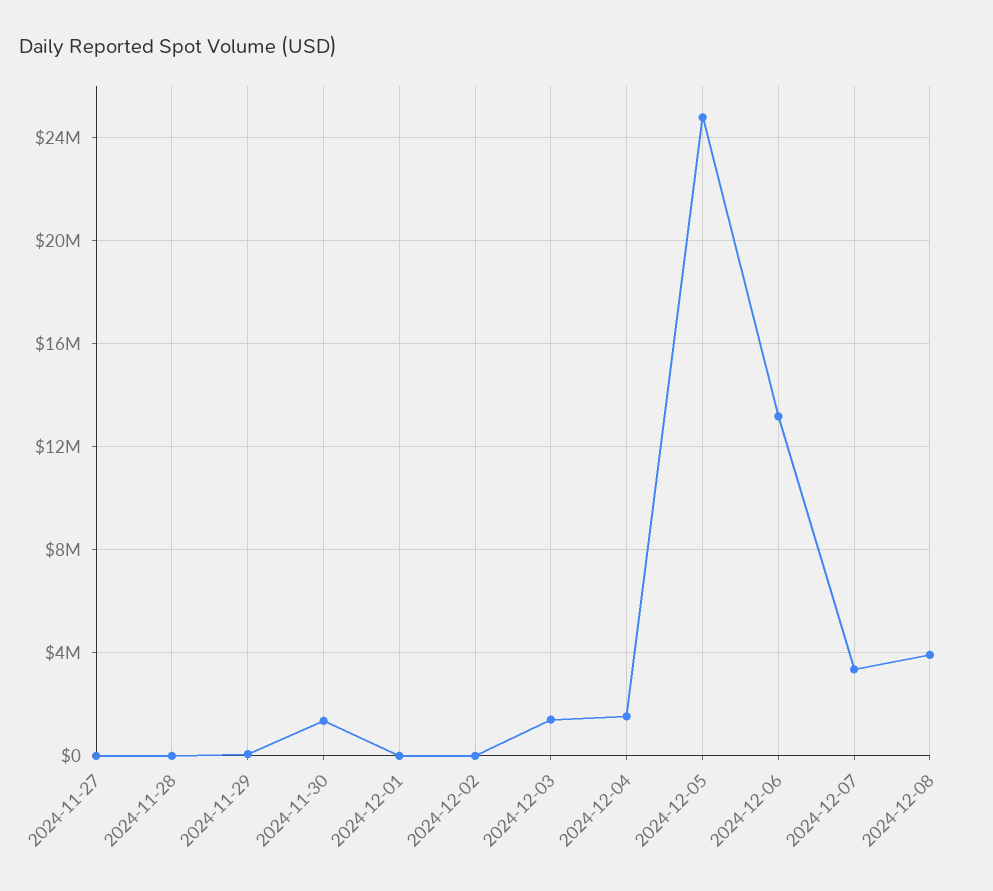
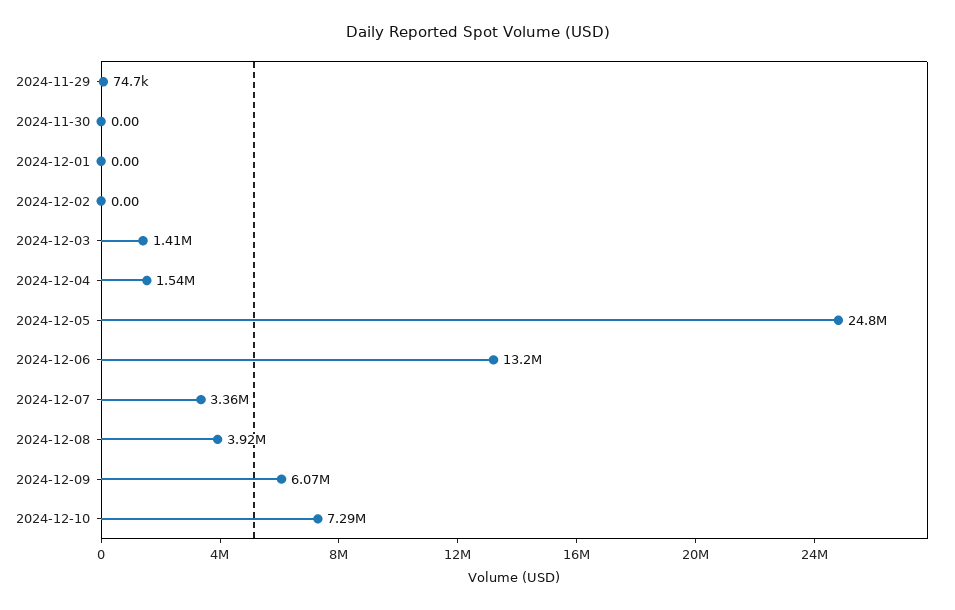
2024-11-27: 0 -> none
2024-11-28: 0 -> none
2024-11-30: 1500000 -> 0
2024-12-09: none -> 6070000
2024-12-10: none -> 7290000

